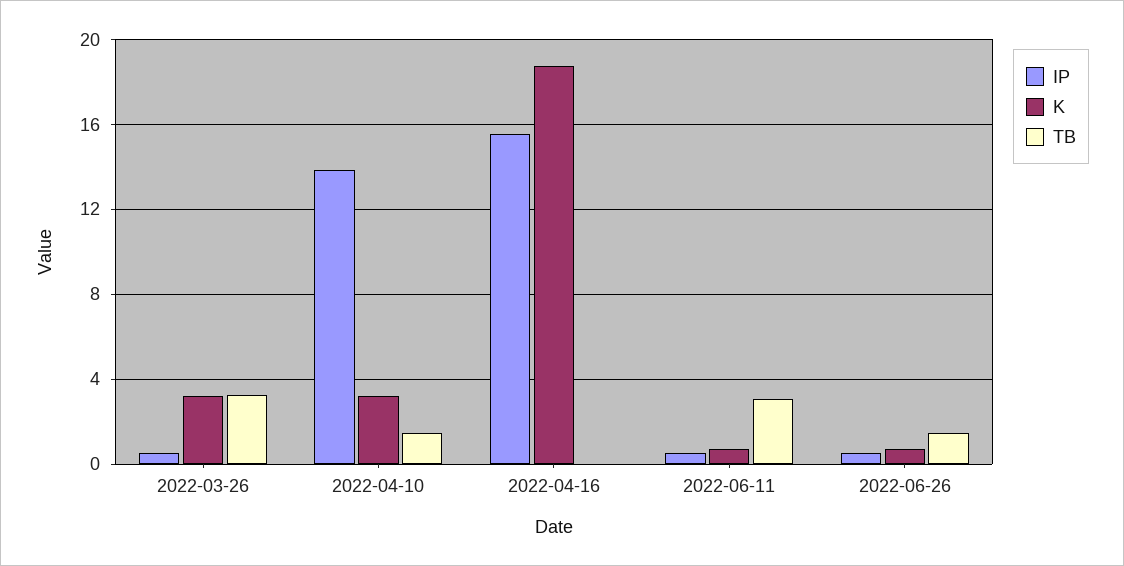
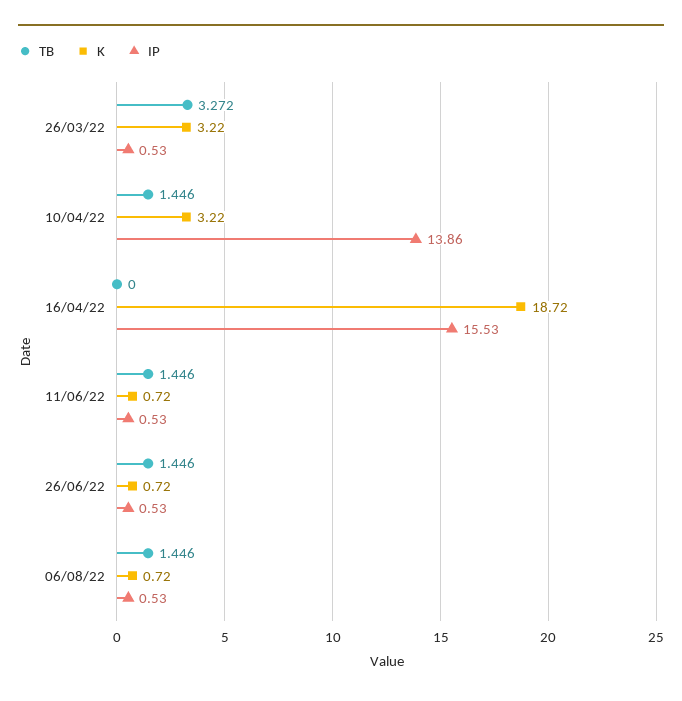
TB, 2022-06-11: 3 -> 1.446
TB, 06/08/22: none -> 1.446
K, 06/08/22: none -> 0.72
IP, 06/08/22: none -> 0.53

